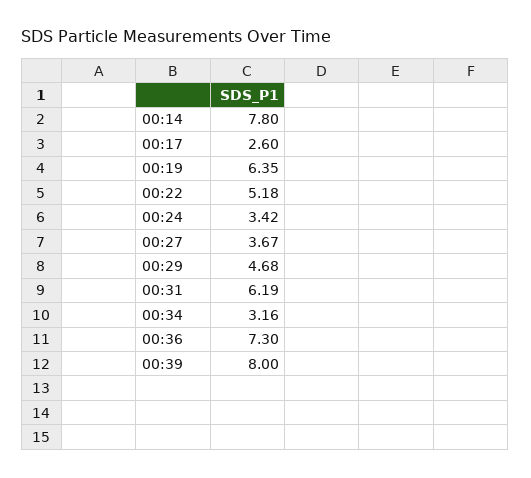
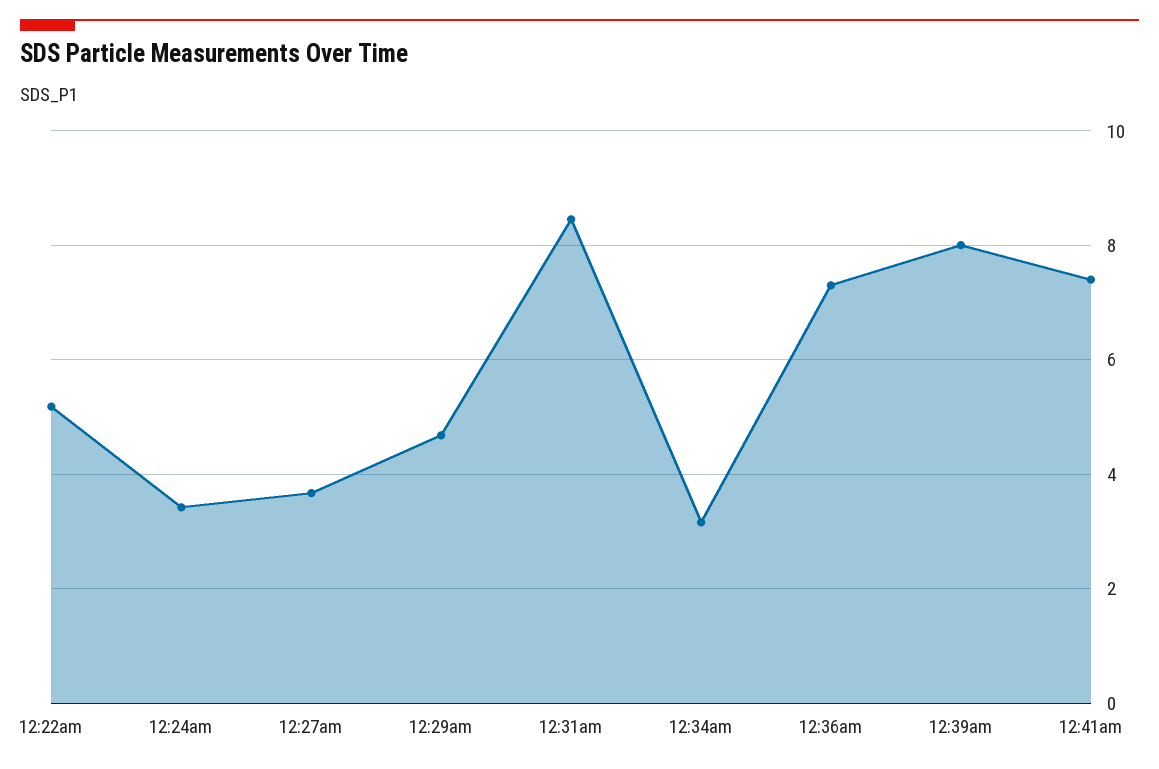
00:14: 7.8 -> none
00:17: 2.6 -> none
00:19: 6.35 -> none
00:31: 6.19 -> 8.4
12:41am: none -> 7.4

